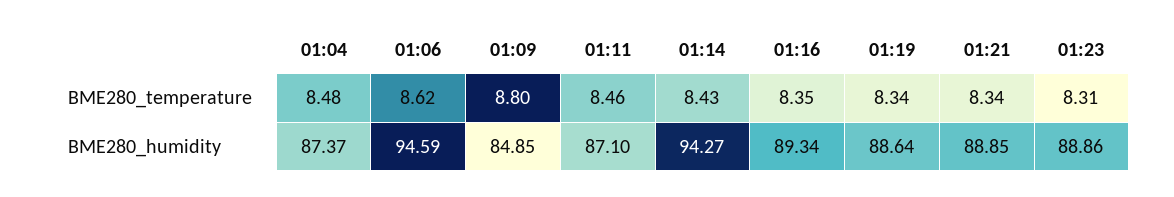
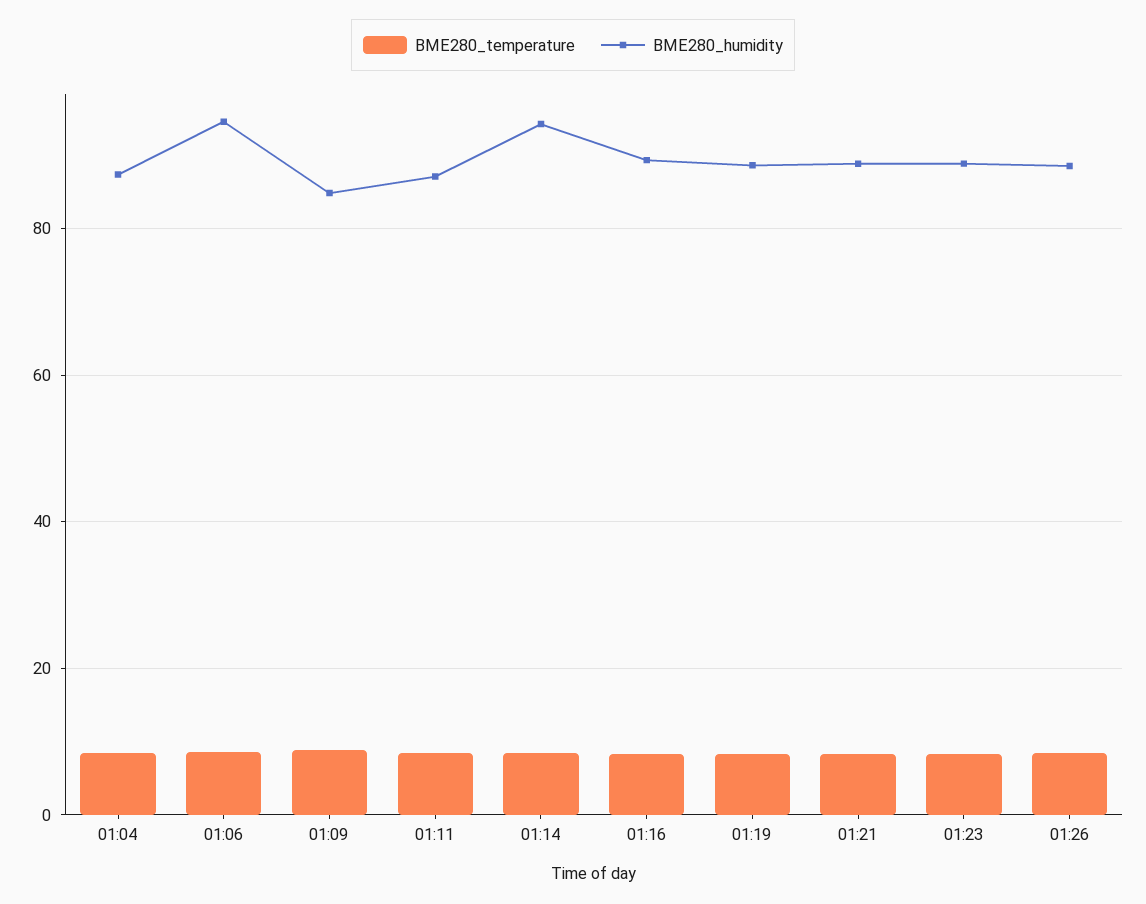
BME280_temperature, 01:26: none -> 8
BME280_humidity, 01:26: none -> 88

